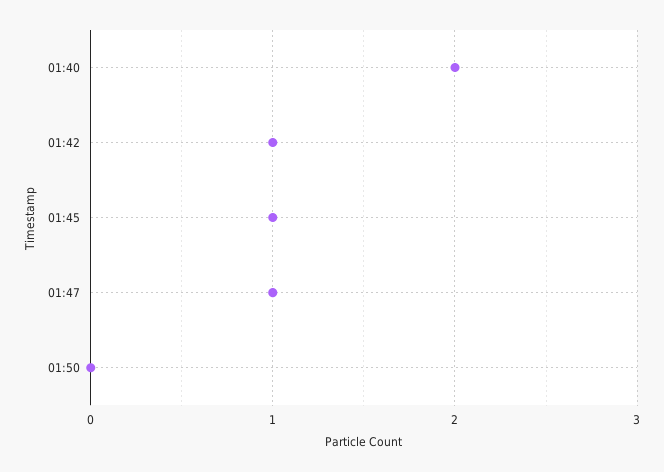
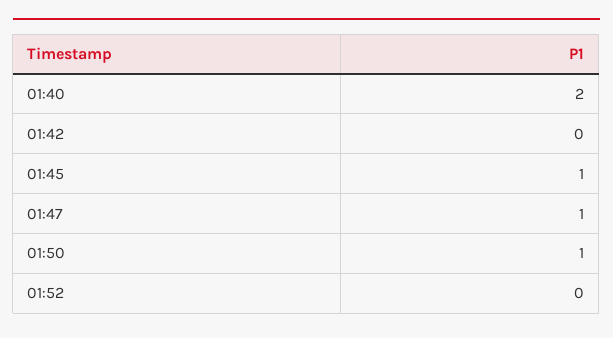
01:42: 1 -> 0
01:50: 0 -> 1
01:52: none -> 0

